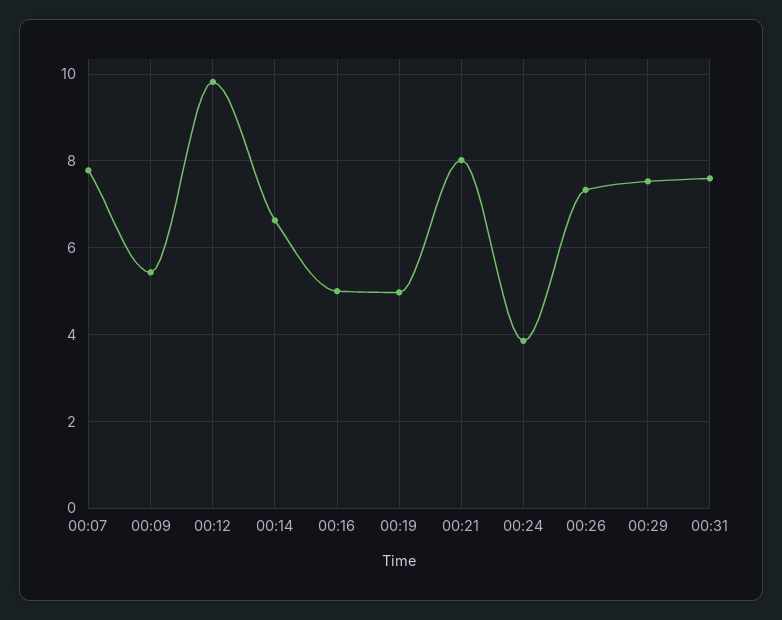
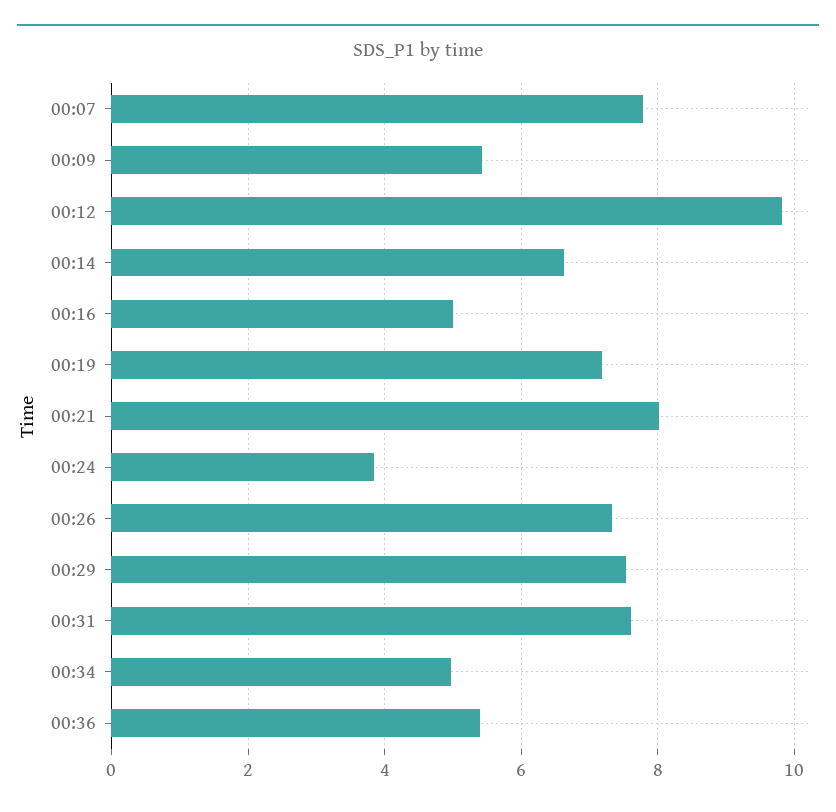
00:19: 5 -> 7.2
00:34: none -> 5
00:36: none -> 5.4

